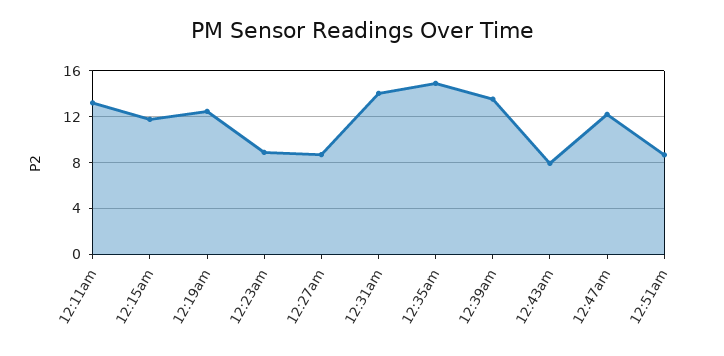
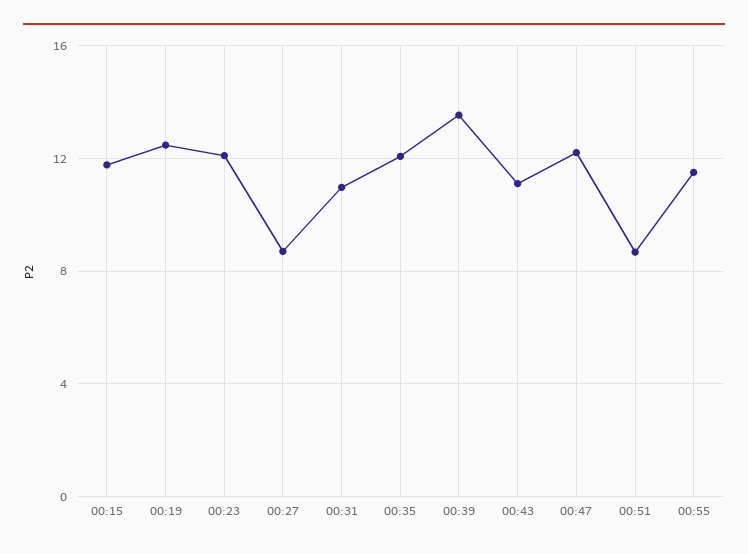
12:11am: 13 -> none
12:23am: 9 -> 12
12:31am: 14 -> 11
12:35am: 15 -> 12
12:43am: 8 -> 11
00:55: none -> 11.5

